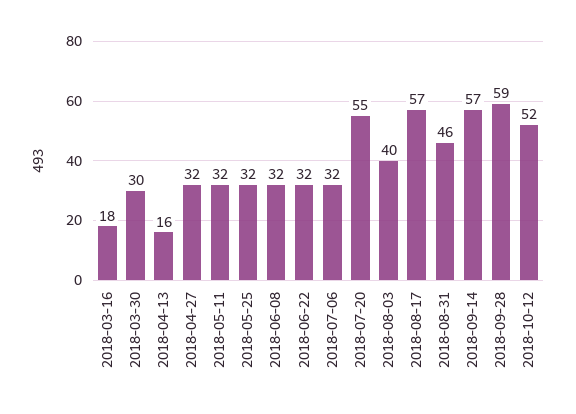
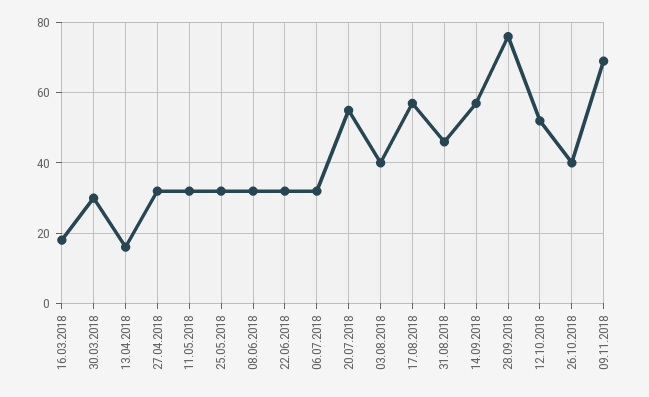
2018-09-28: 59 -> 75
26.10.2018: none -> 40
09.11.2018: none -> 70

